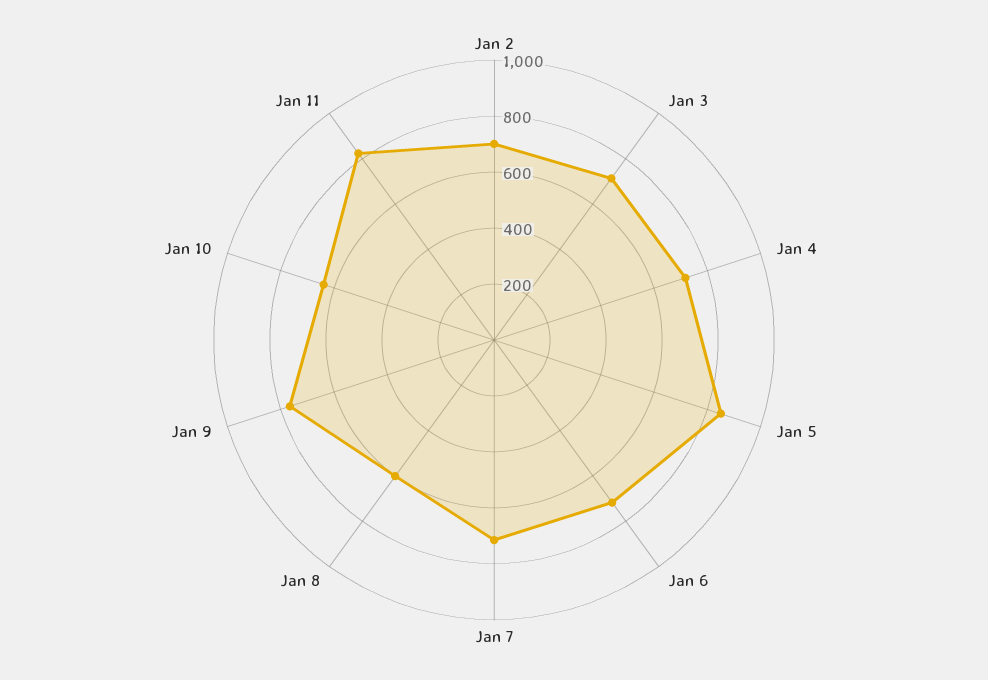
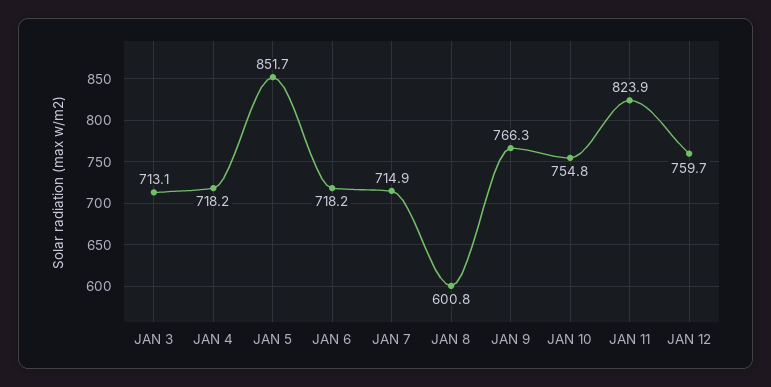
Jan 2: 700 -> none
Jan 10: 650 -> 754.8
JAN 12: none -> 759.7

